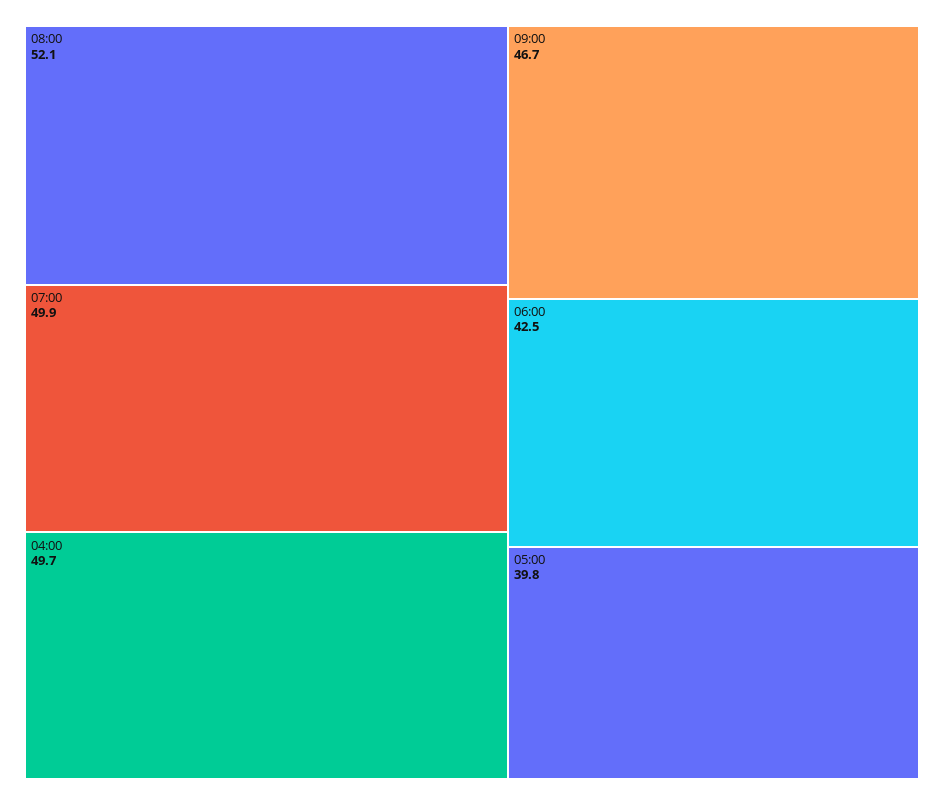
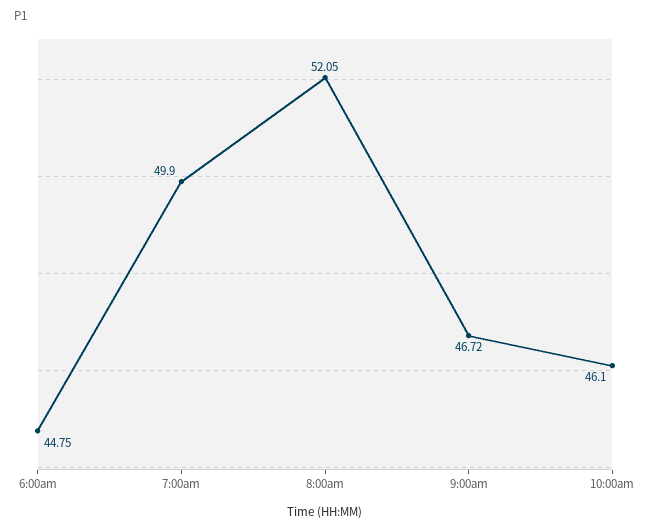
04:00: 49.7 -> none
06:00: 42.5 -> 44.75
05:00: 39.8 -> none
10:00am: none -> 46.1

